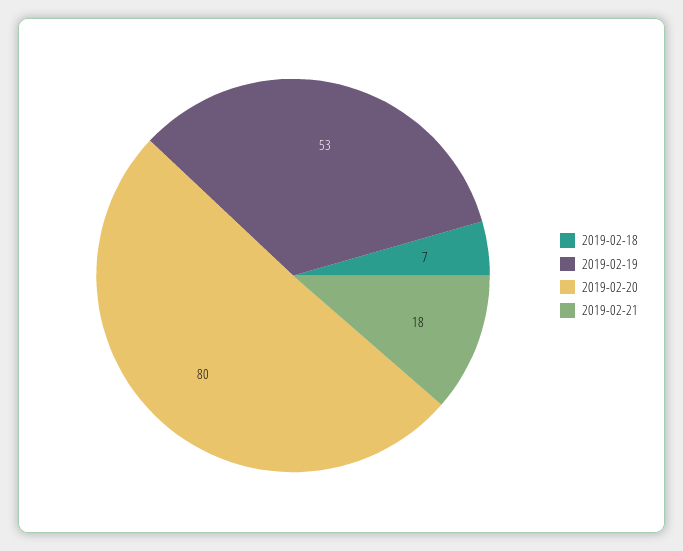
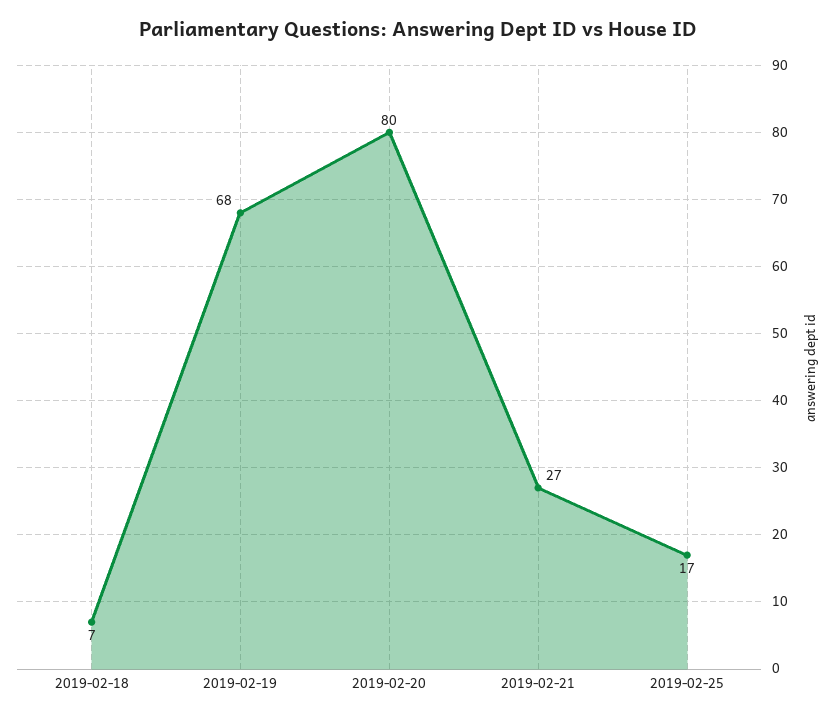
2019-02-19: 53 -> 68
2019-02-21: 18 -> 27
2019-02-25: none -> 17

